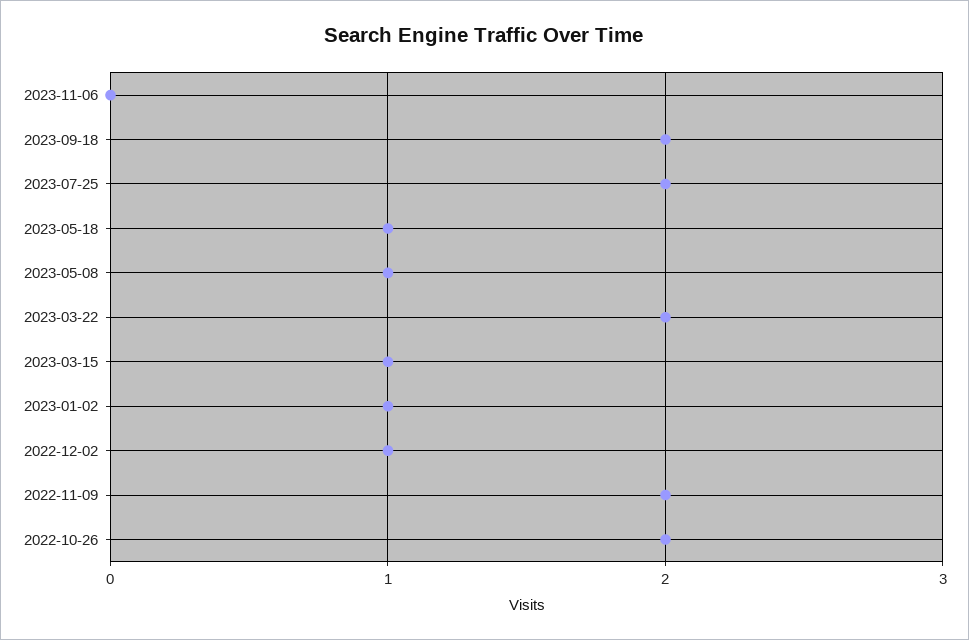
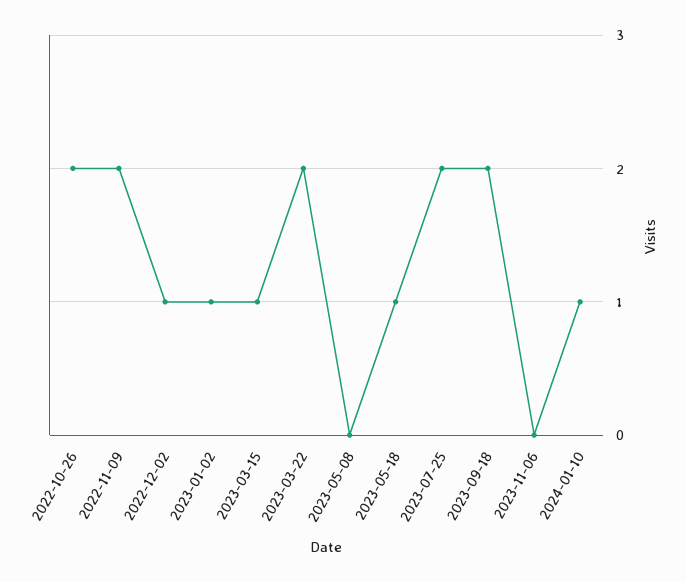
2023-05-08: 1 -> 0
2024-01-10: none -> 1

